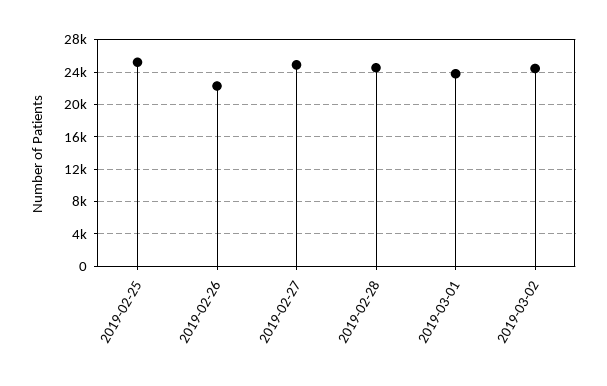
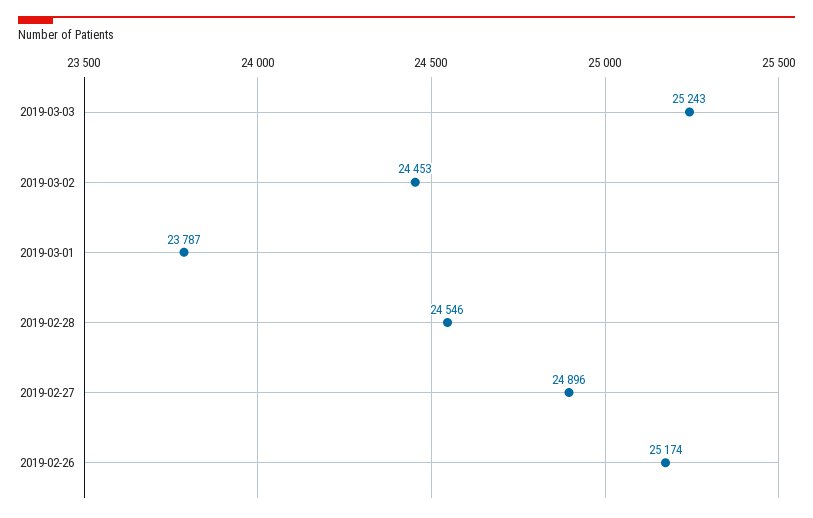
2019-02-25: 25000 -> none
2019-02-26: 22000 -> 25174
2019-03-03: none -> 25243

